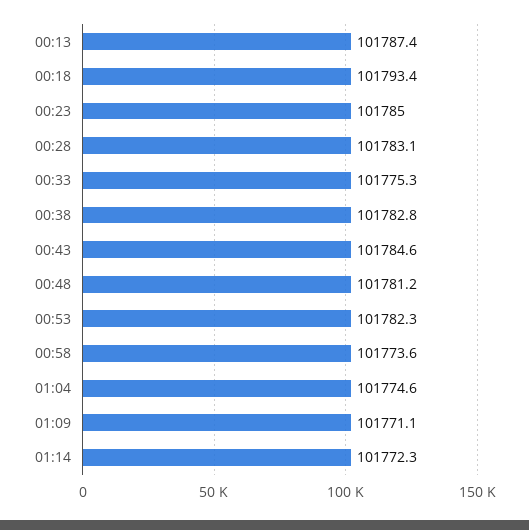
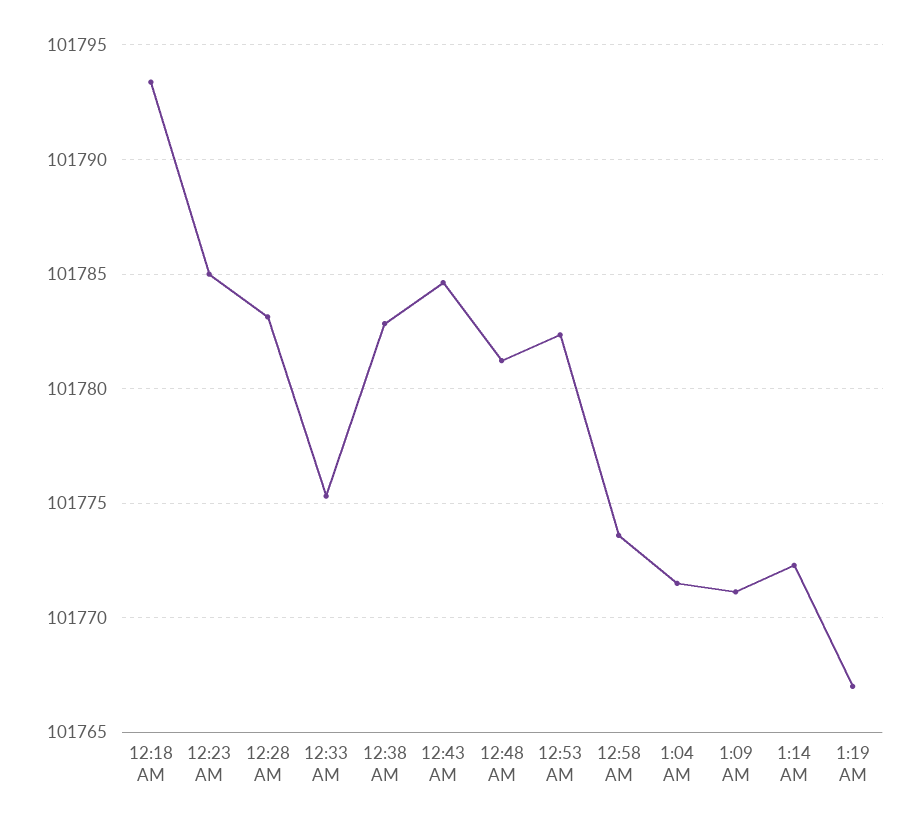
00:13: 101787.4 -> none
01:04: 101774.6 -> 101771.5
1:19 AM: none -> 101767

